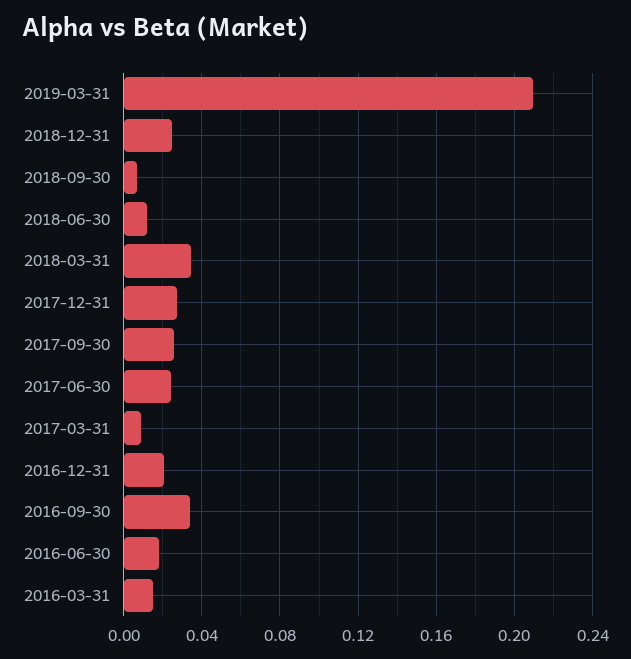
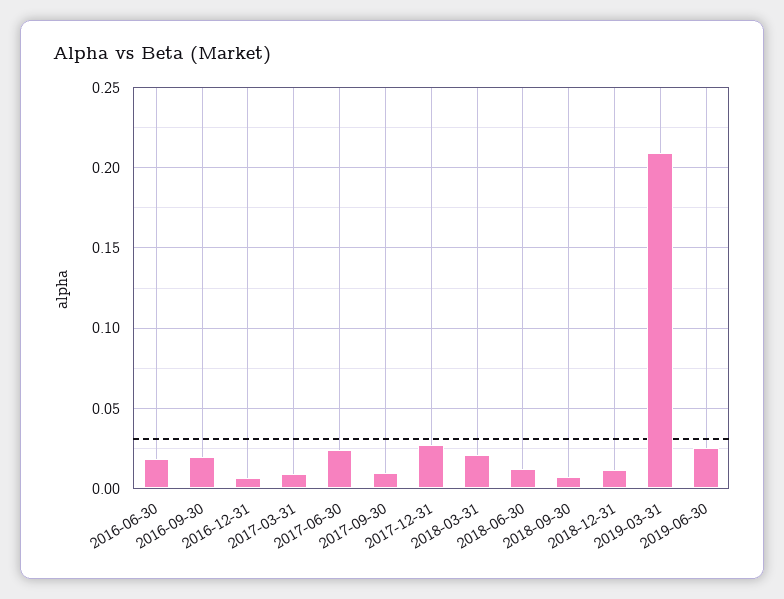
2018-12-31: 0.025 -> 0.01
2018-03-31: 0.035 -> 0.02
2017-09-30: 0.025 -> 0.01
2016-12-31: 0.02 -> 0.005
2016-09-30: 0.035 -> 0.02
2016-03-31: 0.015 -> none
2019-06-30: none -> 0.025

